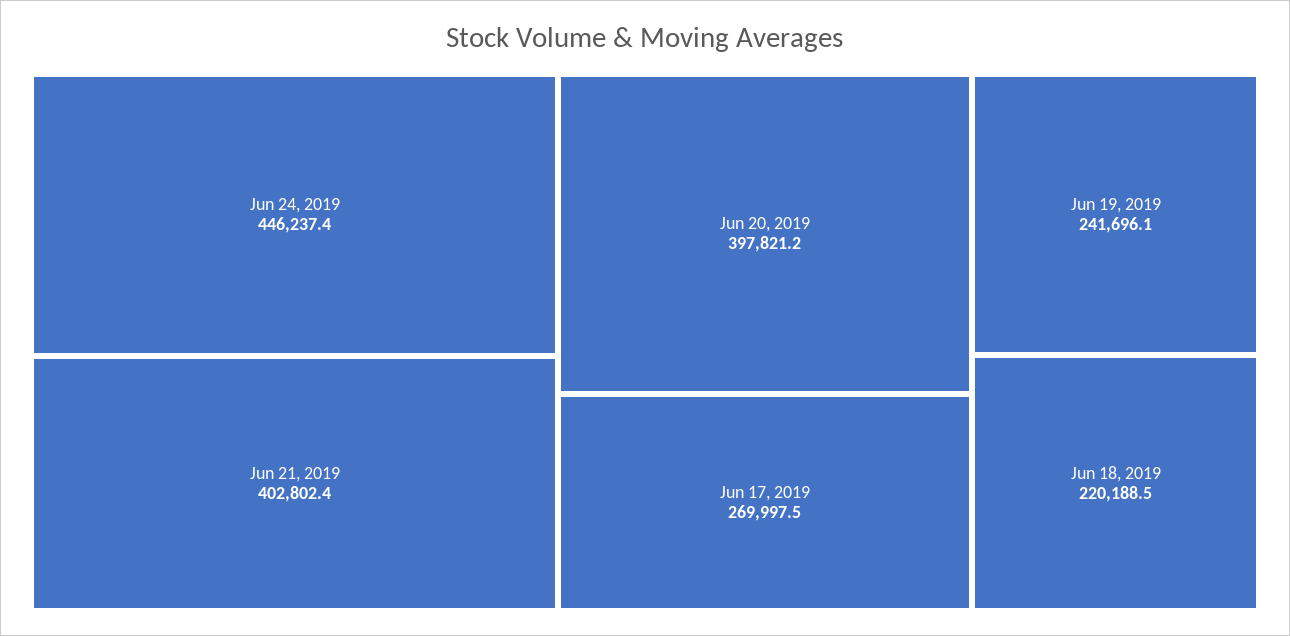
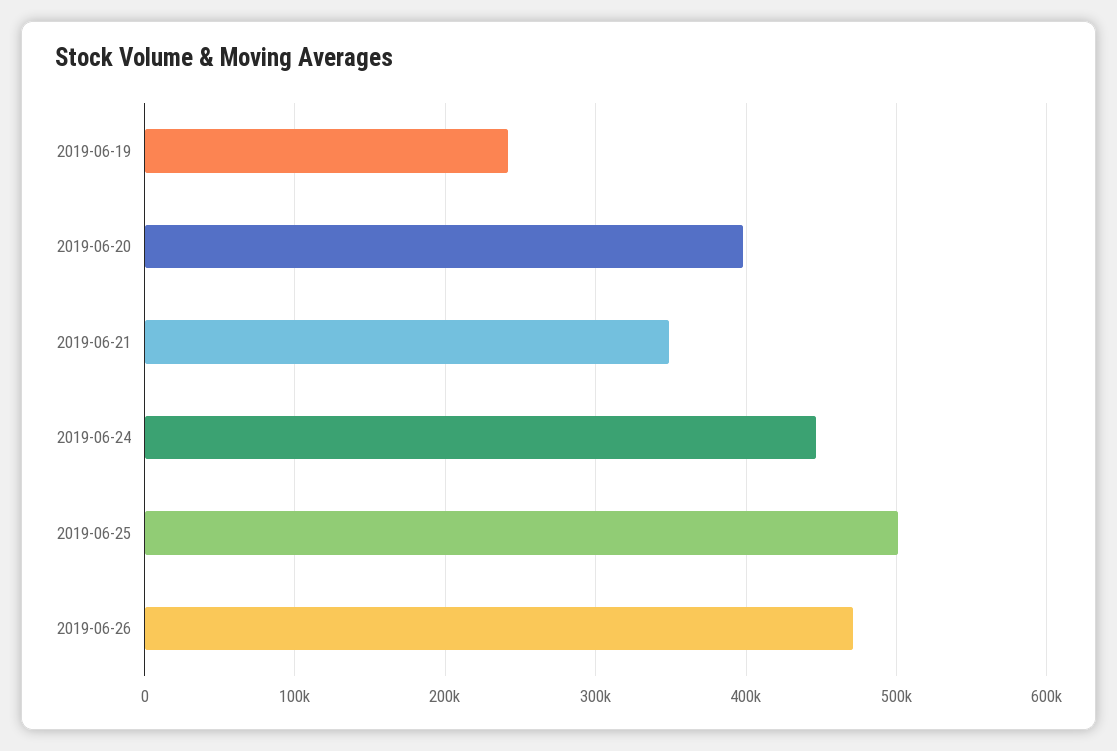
Jun 21, 2019: 402802.4 -> 350000
Jun 17, 2019: 269997.5 -> none
Jun 18, 2019: 220188.5 -> none
2019-06-25: none -> 500000
2019-06-26: none -> 470000

